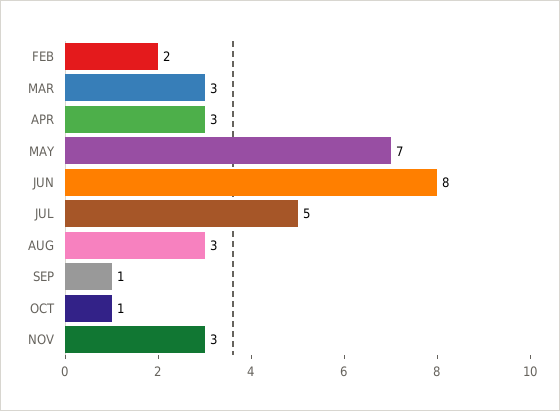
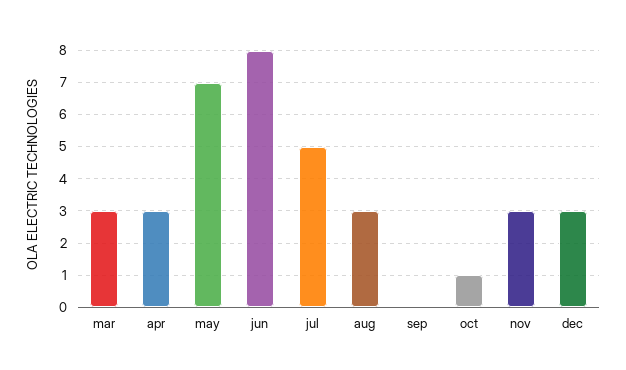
FEB: 2 -> none
SEP: 1 -> 0
dec: none -> 3

